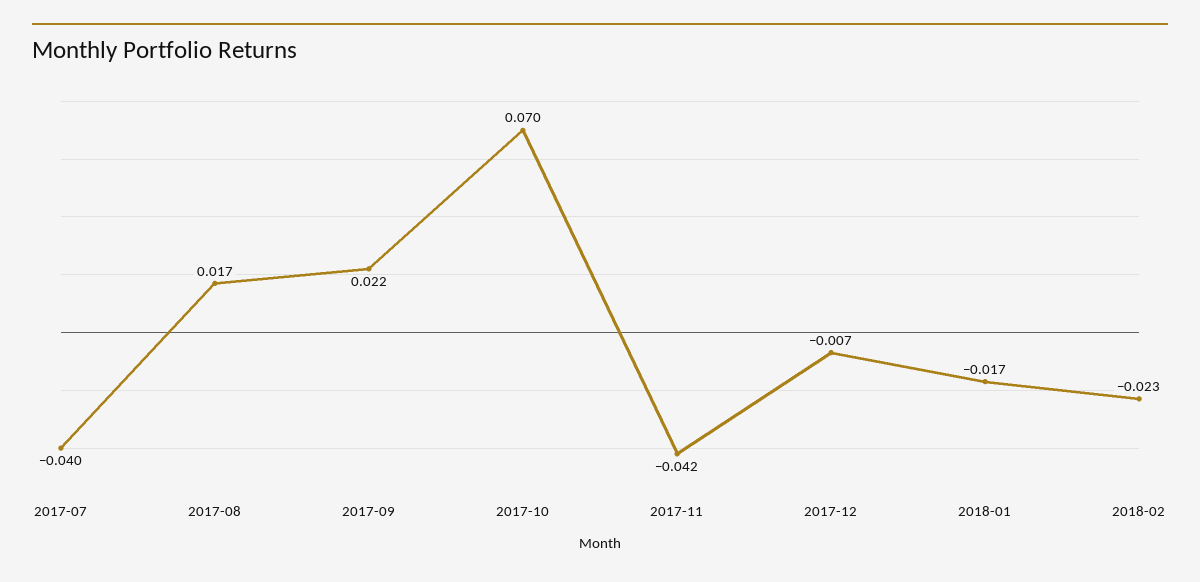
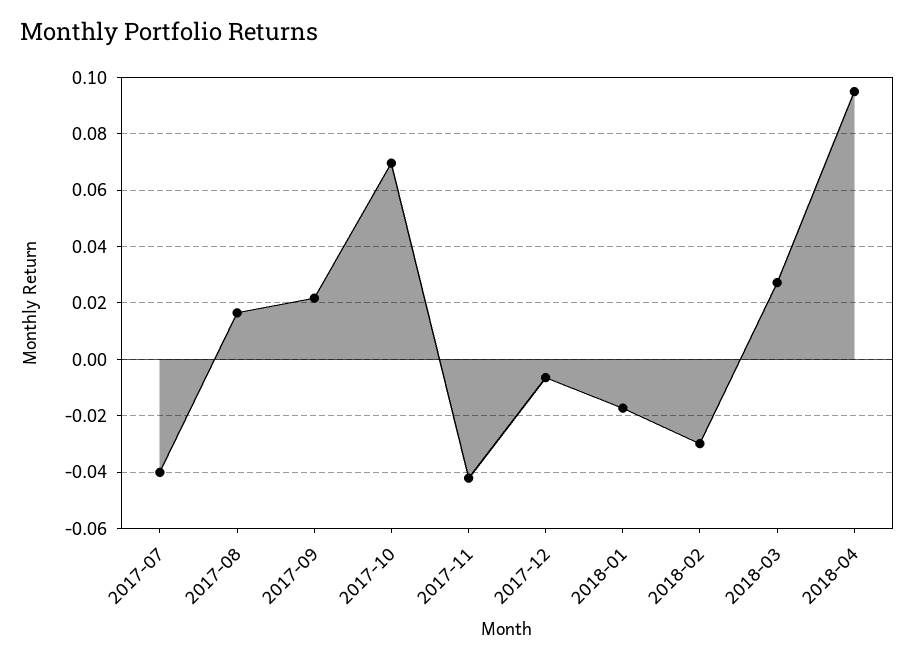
2018-02: -0.023 -> -0.03
2018-03: none -> 0.0275
2018-04: none -> 0.095

